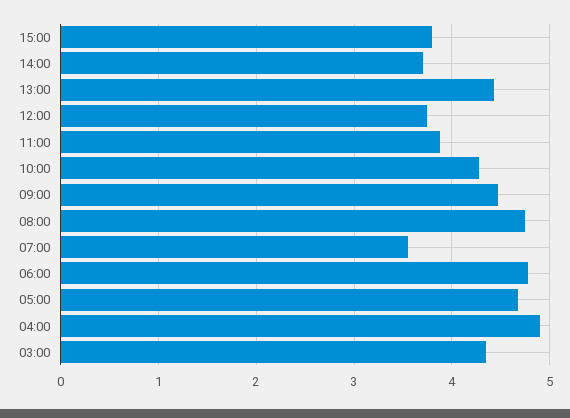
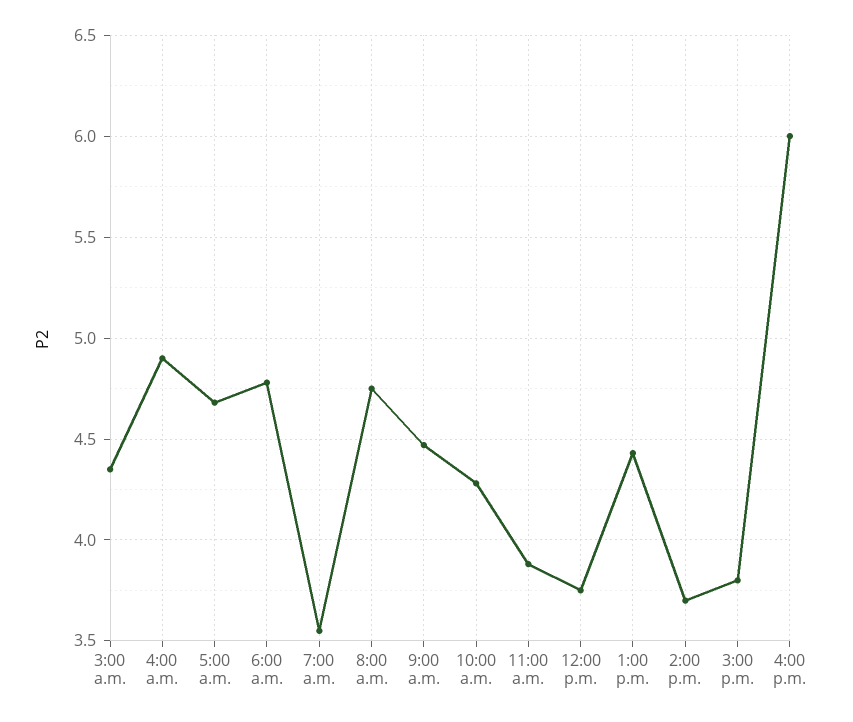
4:00 p.m.: none -> 6

